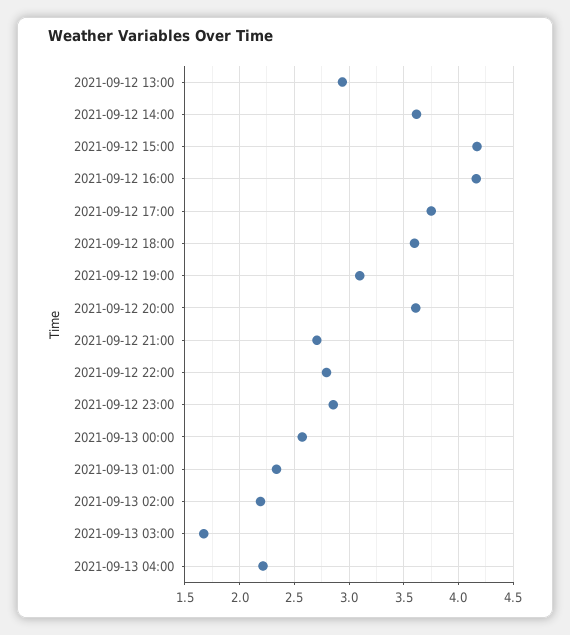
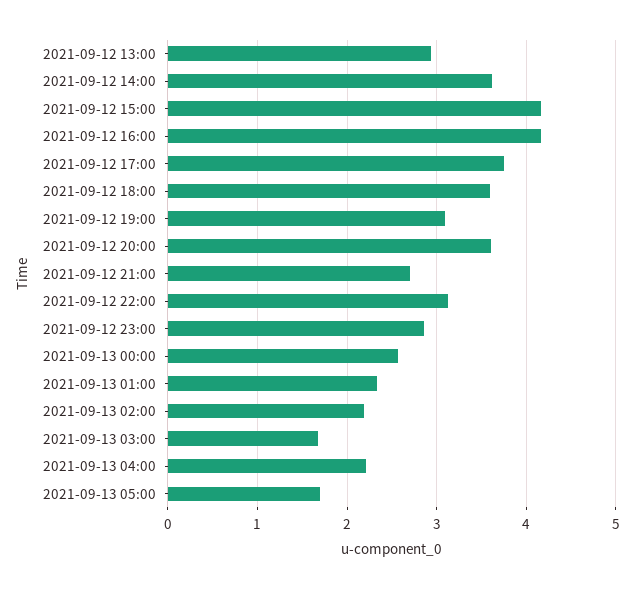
2021-09-12 22:00: 2.8 -> 3.1
2021-09-13 05:00: none -> 1.7

